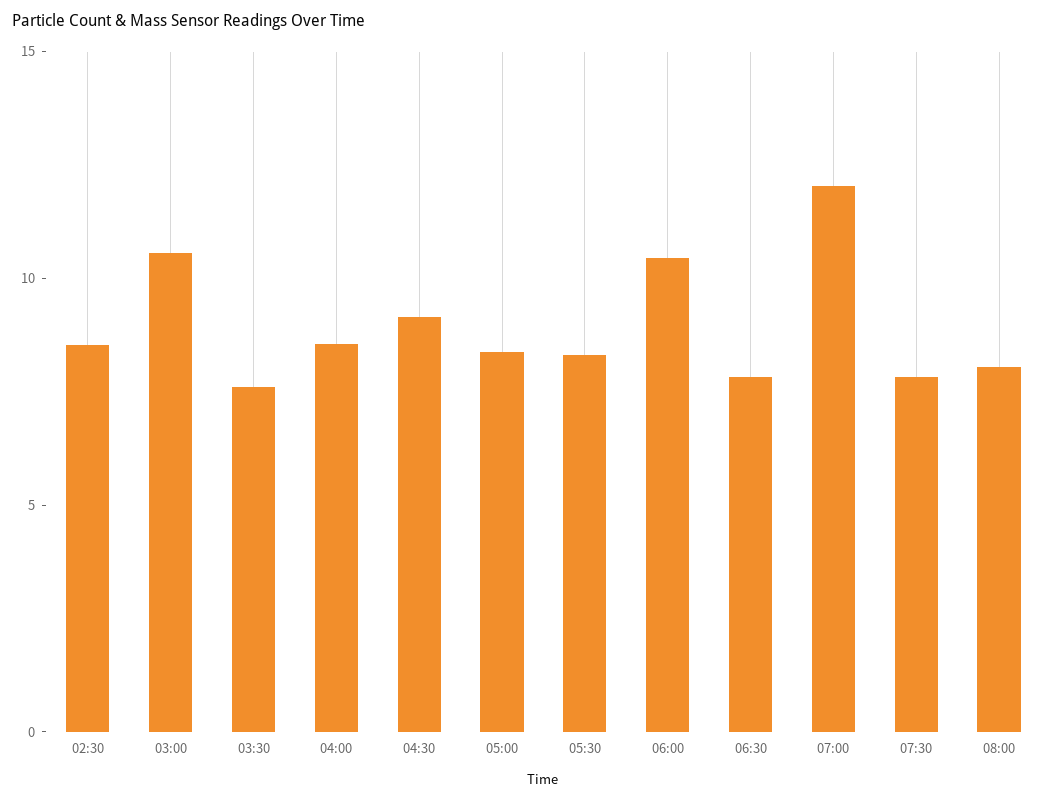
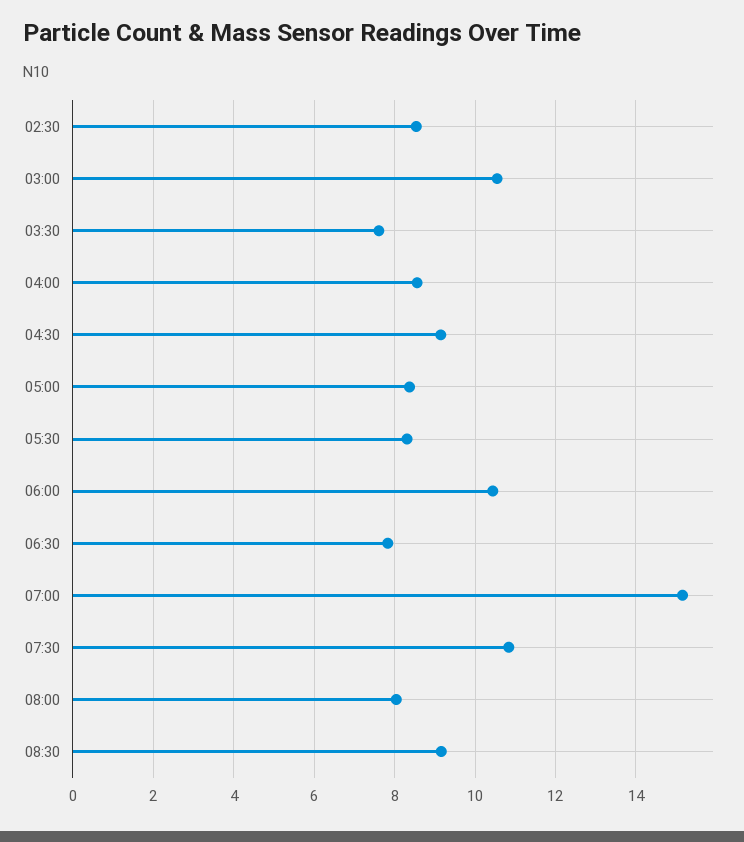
07:00: 12 -> 15.2
07:30: 8 -> 10.8
08:30: none -> 9.2

